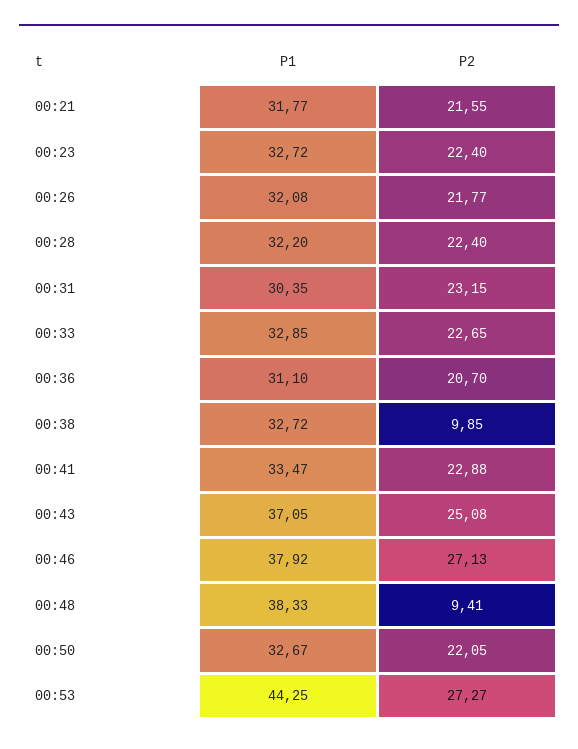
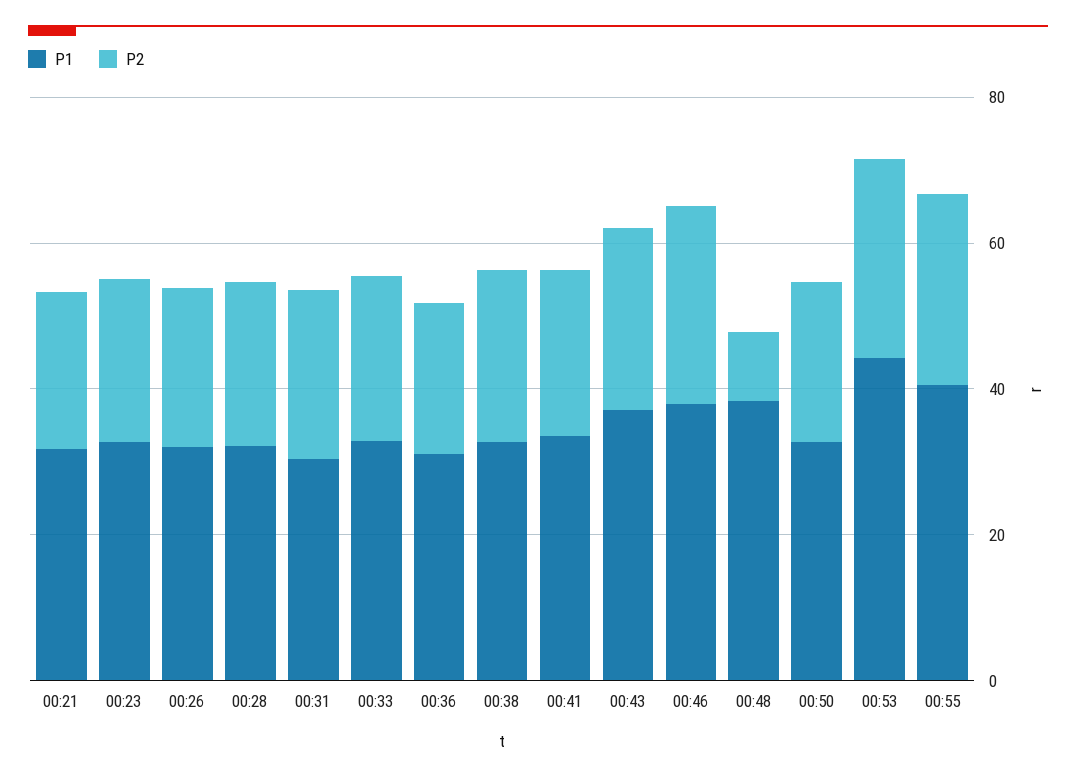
P2, 00:38: 9.85 -> 25
P1, 00:55: none -> 40
P2, 00:55: none -> 25

